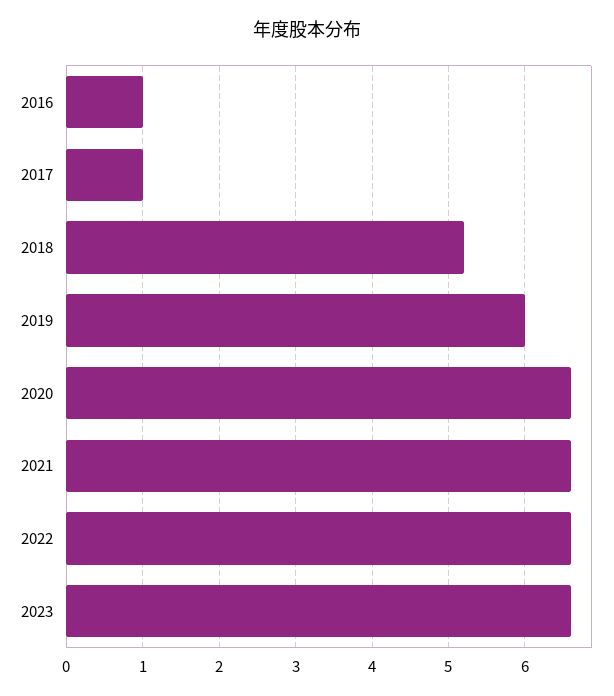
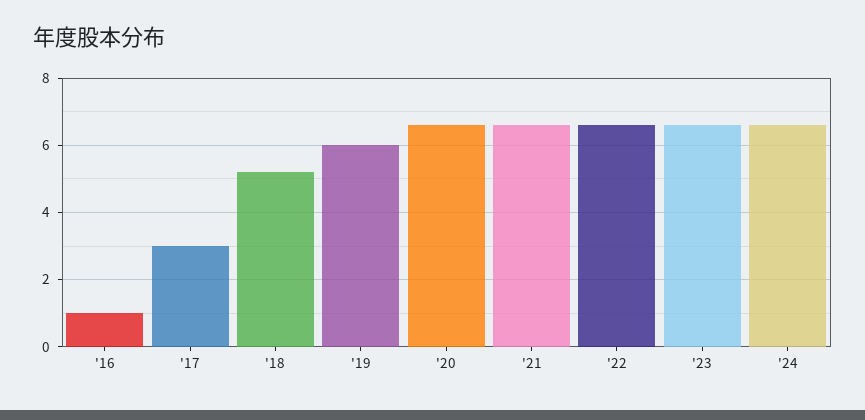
2017: 1 -> 3
'24: none -> 6.5

